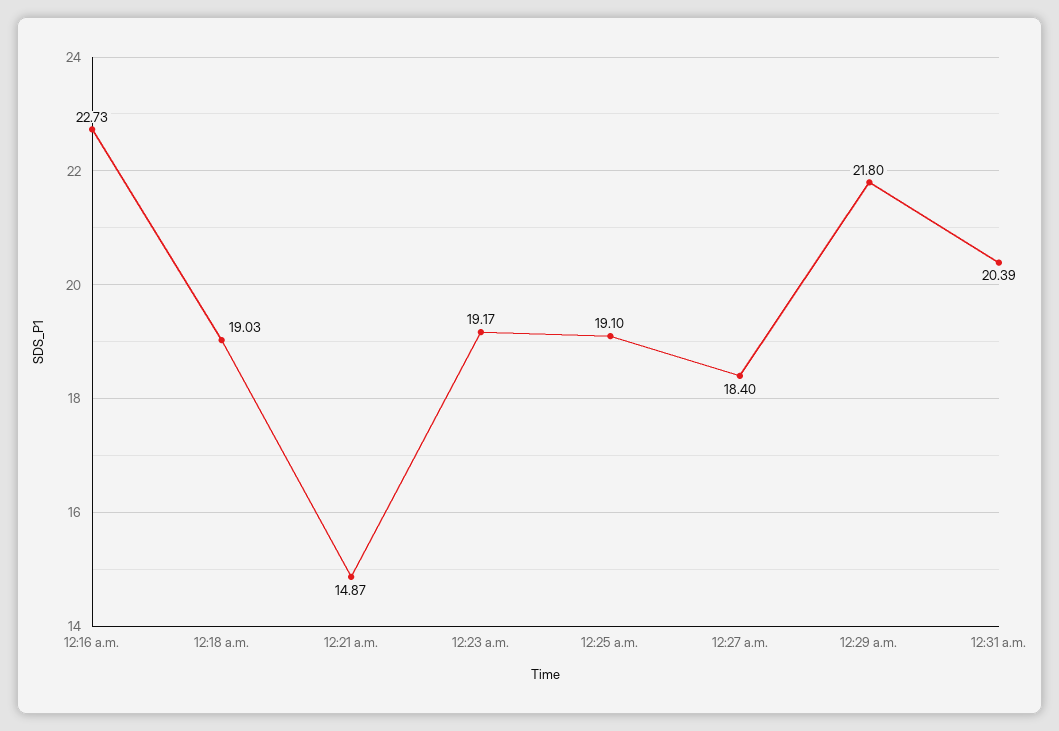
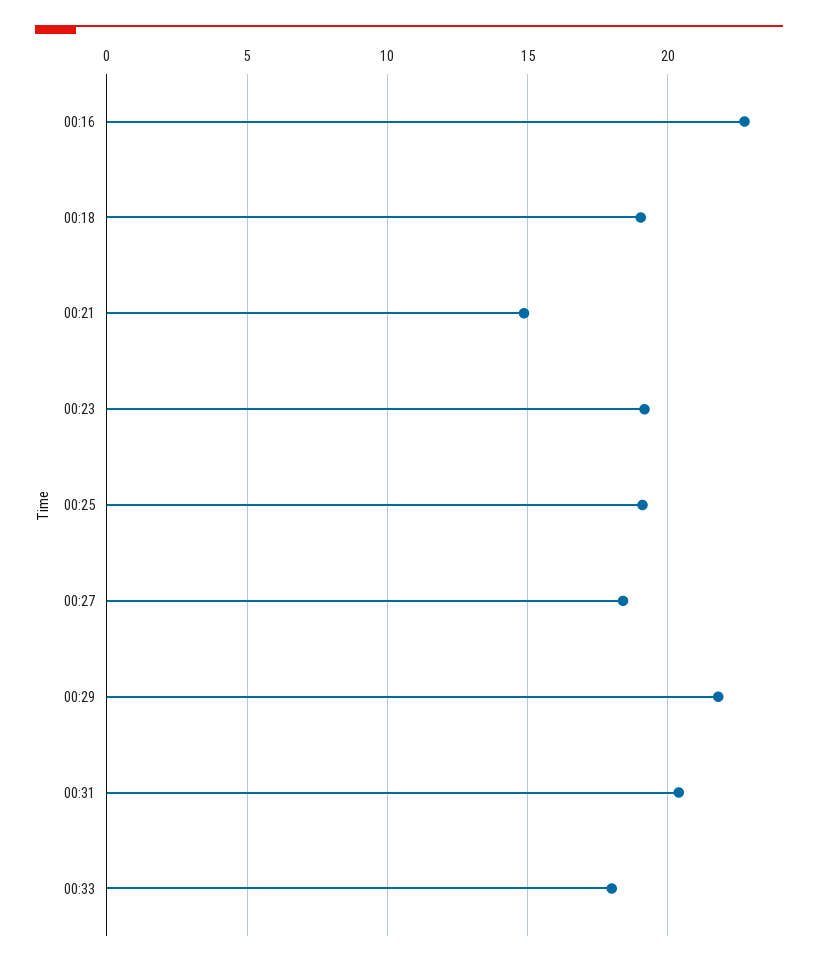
00:33: none -> 18

